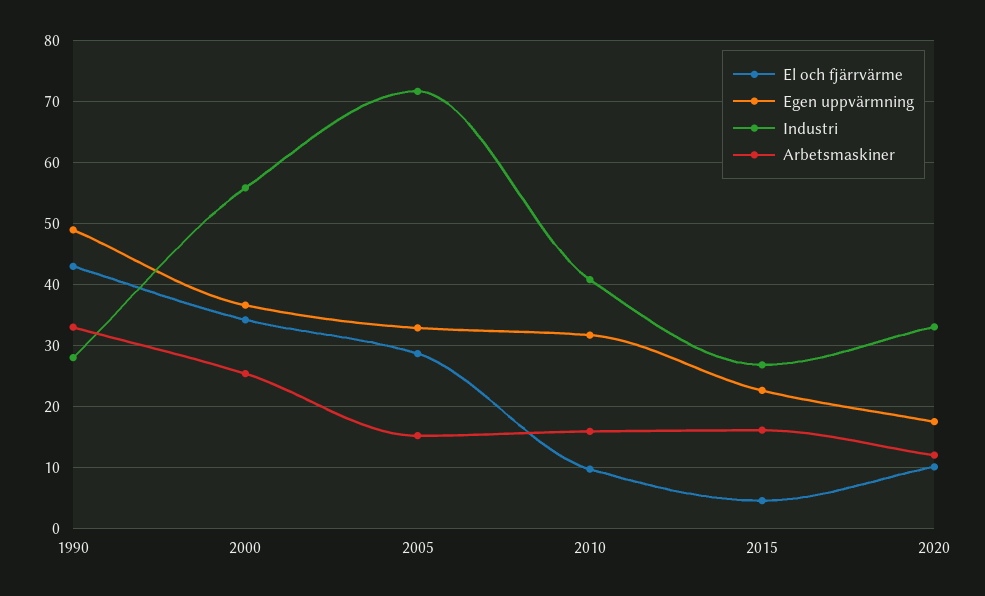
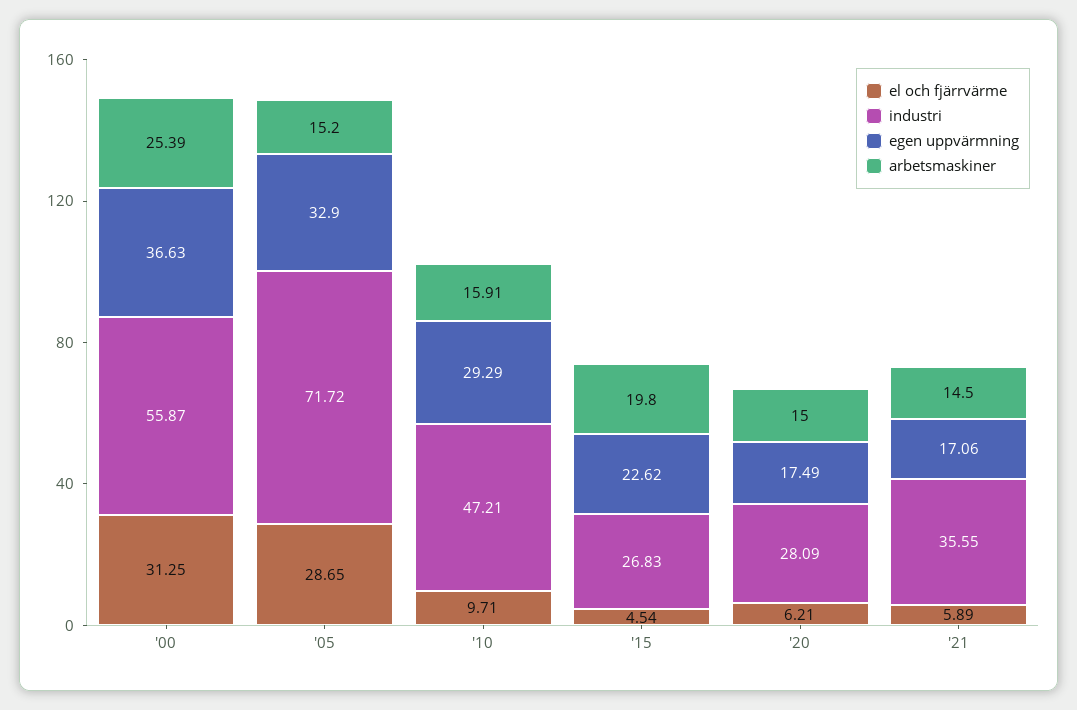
El och fjärrvärme, 1990: 43 -> none
Egen uppvärmning, 1990: 49 -> none
Industri, 1990: 28 -> none
Arbetsmaskiner, 1990: 33 -> none
El och fjärrvärme, 2000: 34 -> 31.25
Egen uppvärmning, 2010: 32 -> 29.29
Industri, 2010: 41 -> 47.21
Arbetsmaskiner, 2015: 16 -> 19.8
El och fjärrvärme, 2020: 10 -> 6.21
Industri, 2020: 33 -> 28.09
Arbetsmaskiner, 2020: 12 -> 15
El och fjärrvärme, '21: none -> 5.89
Industri, '21: none -> 35.55
Egen uppvärmning, '21: none -> 17.06
Arbetsmaskiner, '21: none -> 14.5

